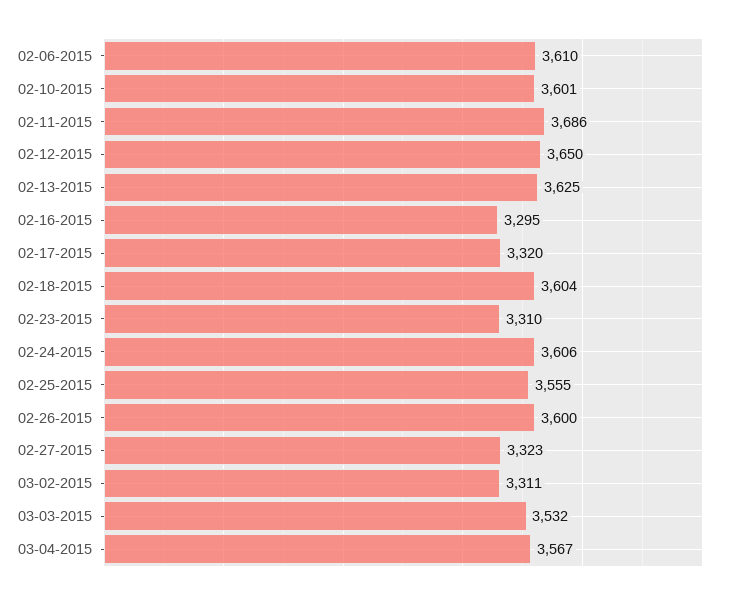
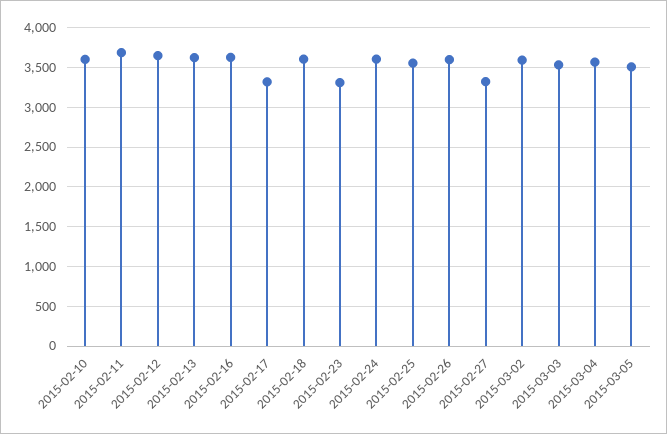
02-06-2015: 3610 -> none
02-16-2015: 3295 -> 3600
03-02-2015: 3311 -> 3600
2015-03-05: none -> 3500

